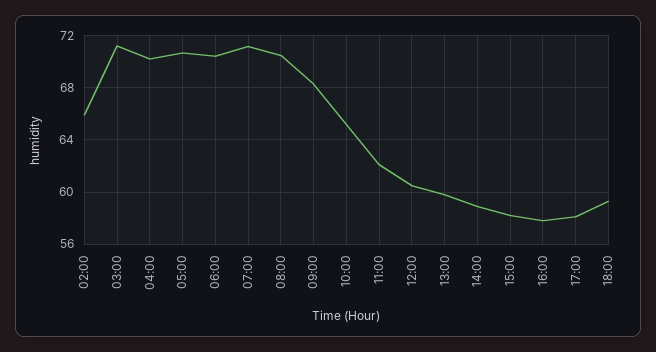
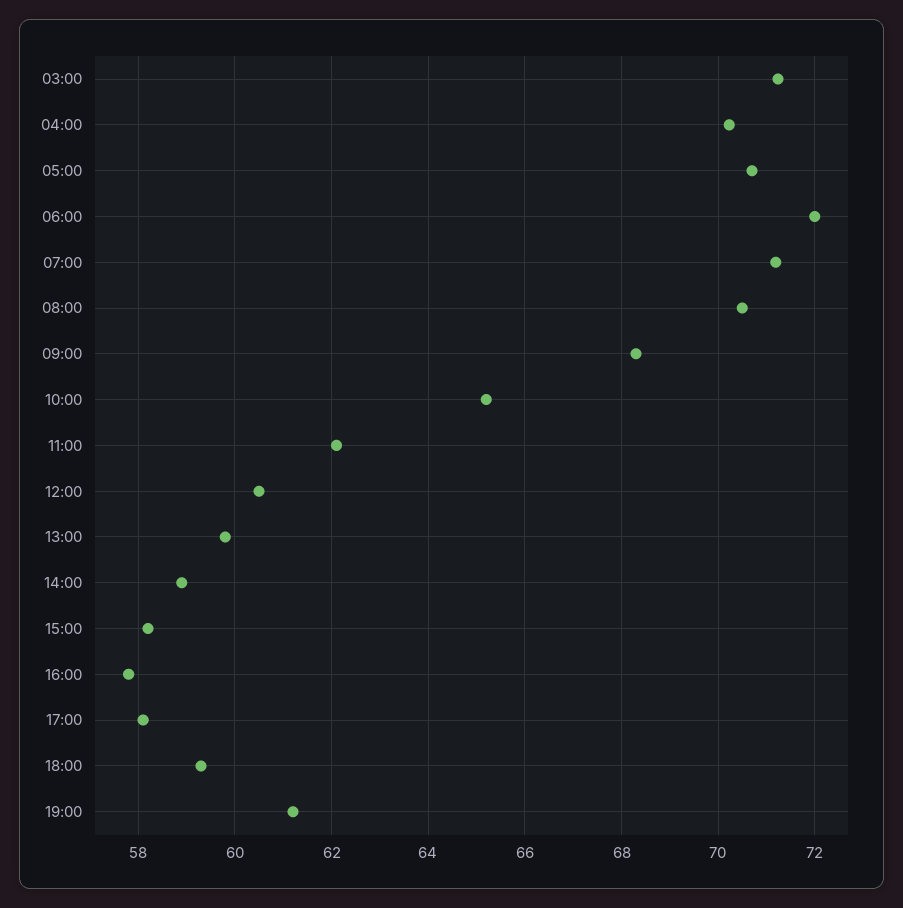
02:00: 66 -> none
06:00: 70.5 -> 72
19:00: none -> 61.2

